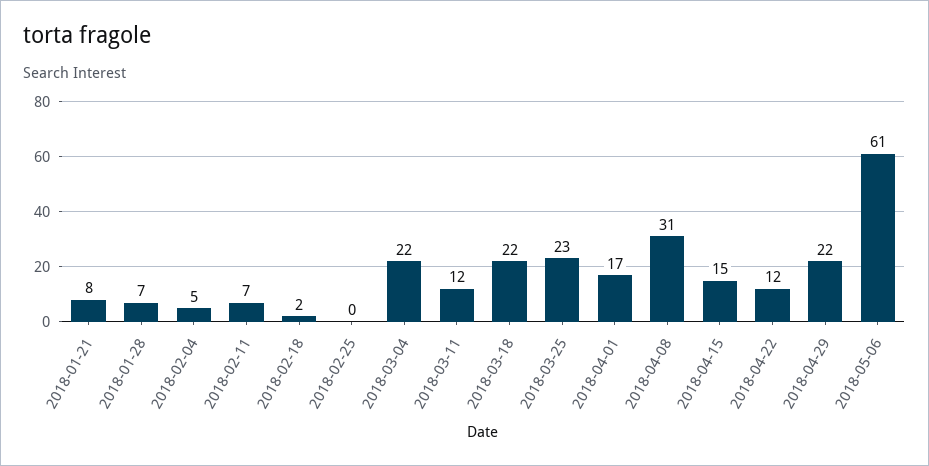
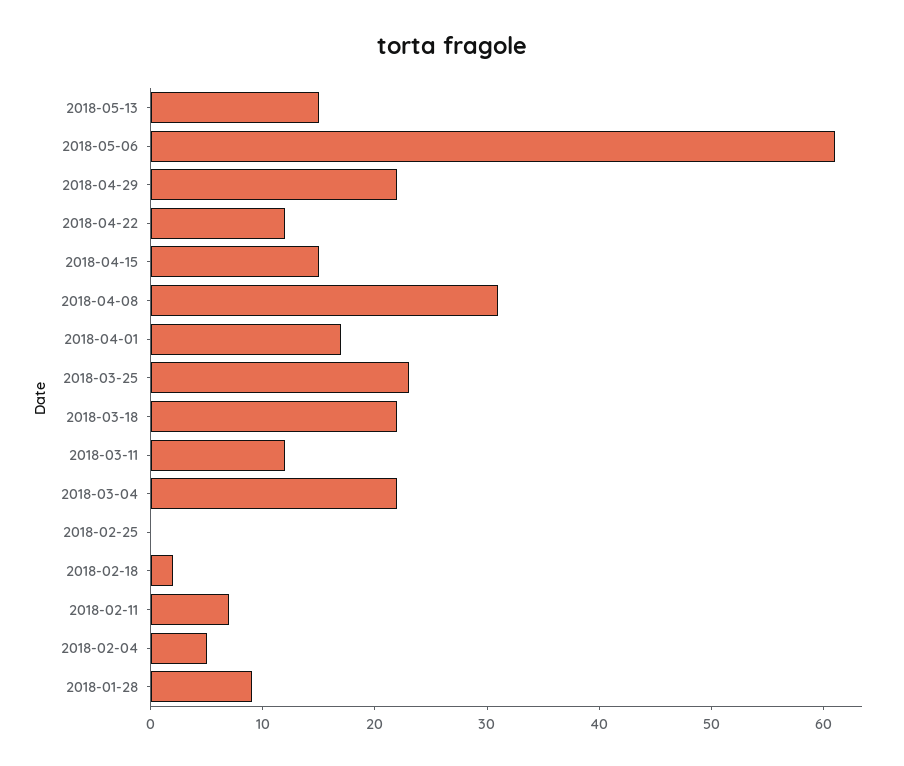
2018-01-21: 8 -> none
2018-01-28: 7 -> 9
2018-05-13: none -> 15

